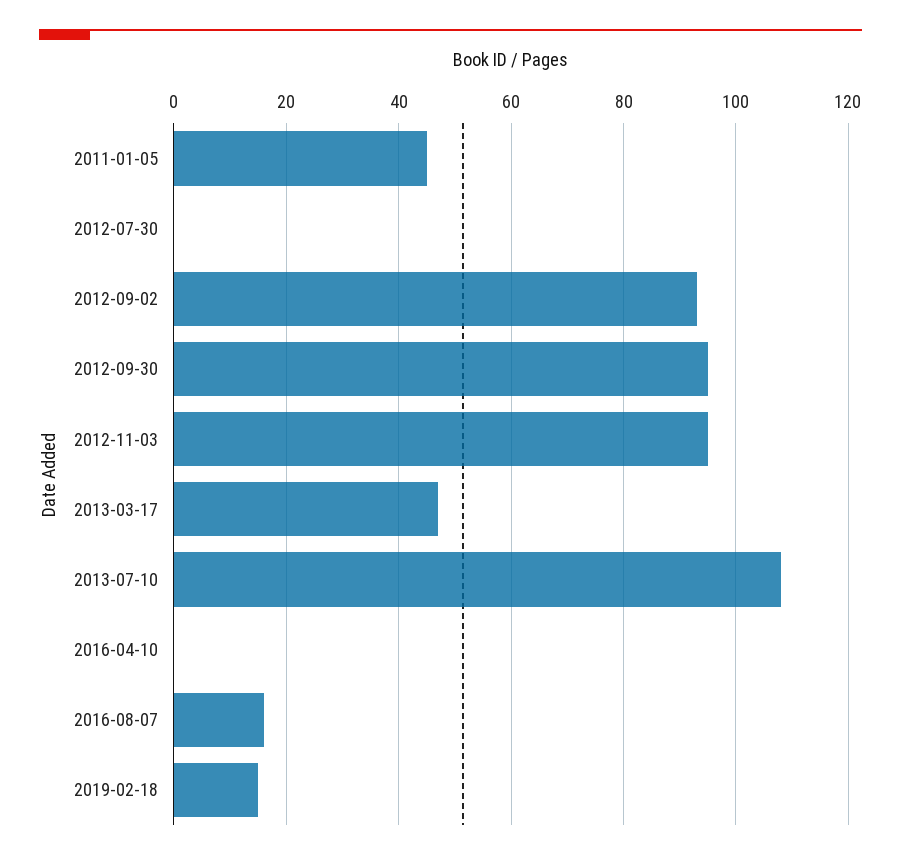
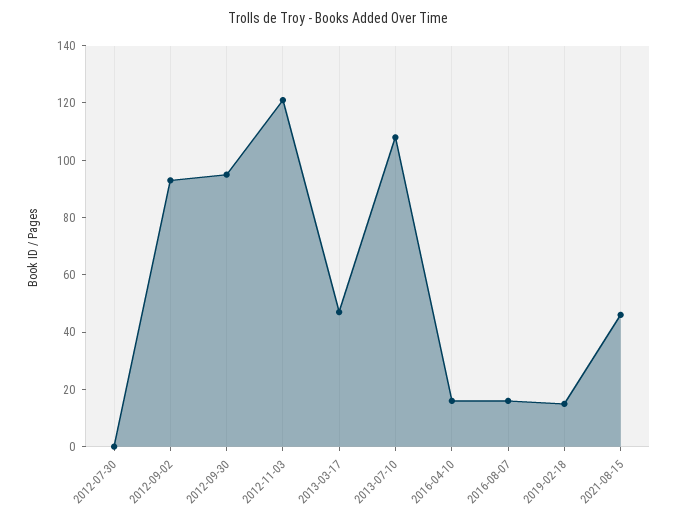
2011-01-05: 45 -> none
2012-11-03: 95 -> 120
2016-04-10: 0 -> 15
2021-08-15: none -> 45

